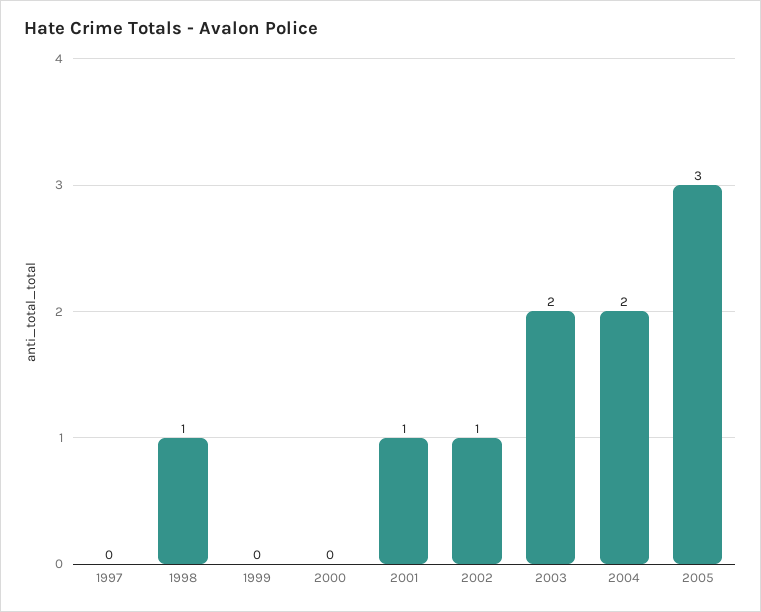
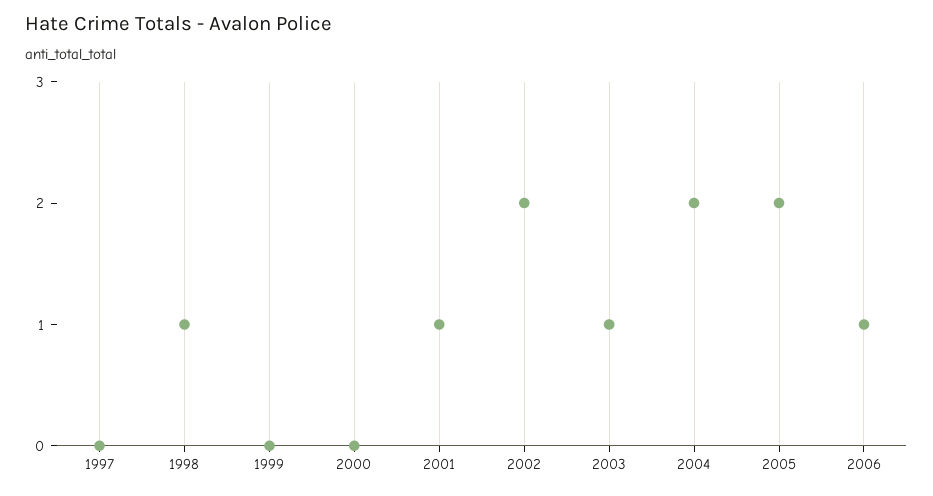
2002: 1 -> 2
2003: 2 -> 1
2005: 3 -> 2
2006: none -> 1

